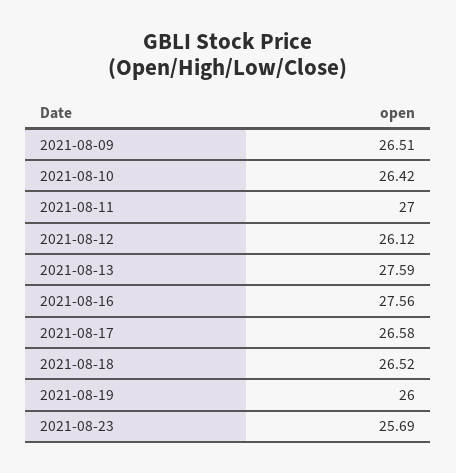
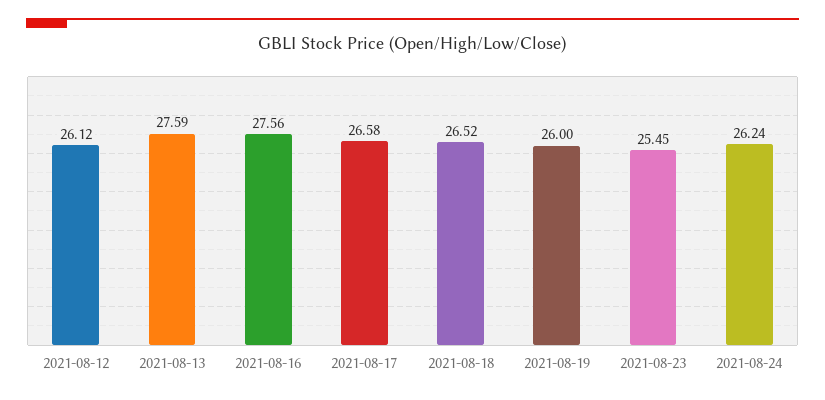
2021-08-09: 26.51 -> none
2021-08-10: 26.42 -> none
2021-08-11: 27 -> none
2021-08-23: 25.69 -> 25.45
2021-08-24: none -> 26.24

